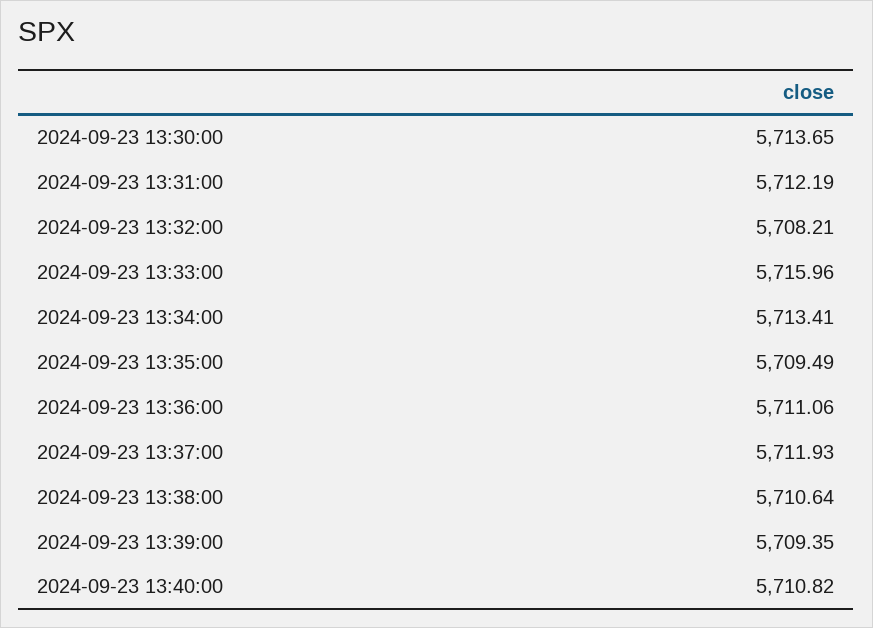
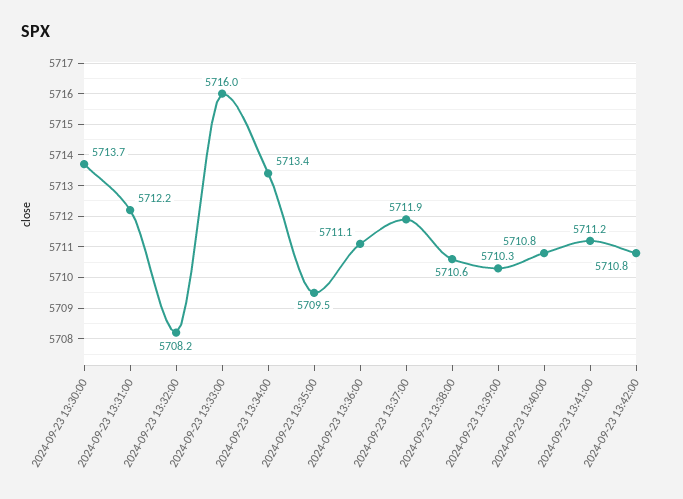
2024-09-23 13:39:00: 5709.35 -> 5710.3
2024-09-23 13:41:00: none -> 5711.2
2024-09-23 13:42:00: none -> 5710.8

